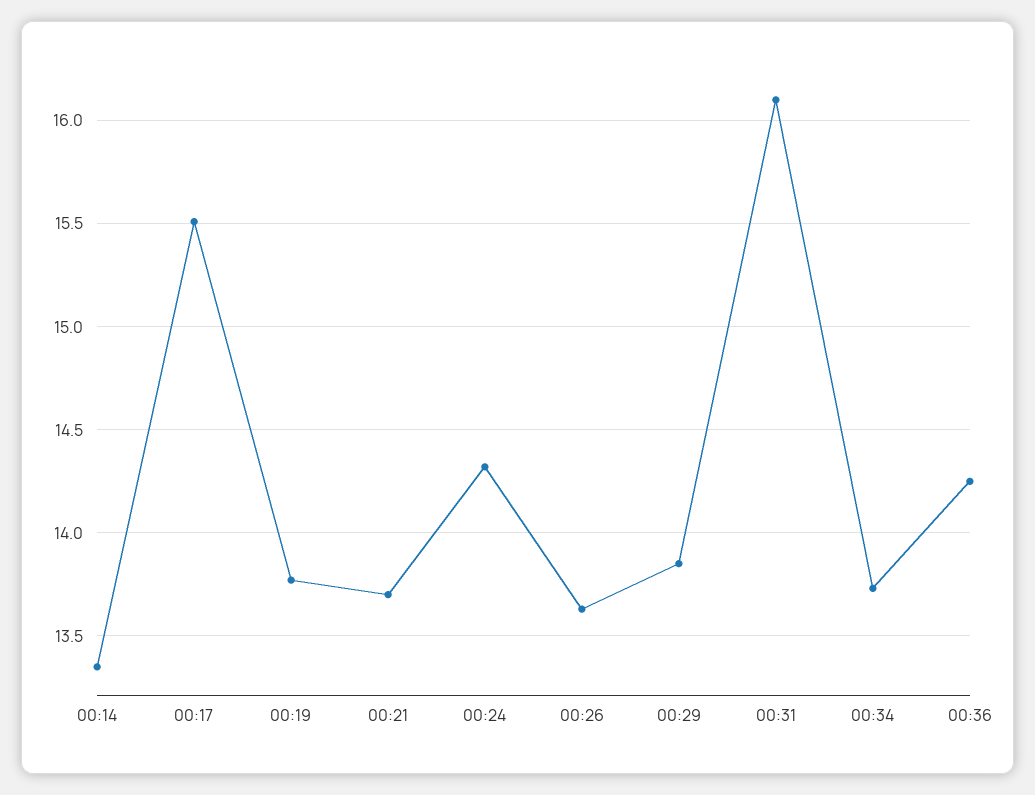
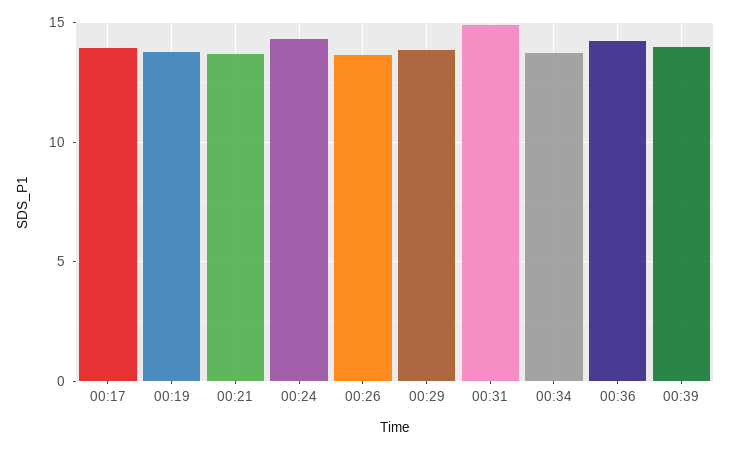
00:14: 13.35 -> none
00:17: 15.5 -> 14
00:31: 16.1 -> 15
00:39: none -> 14

